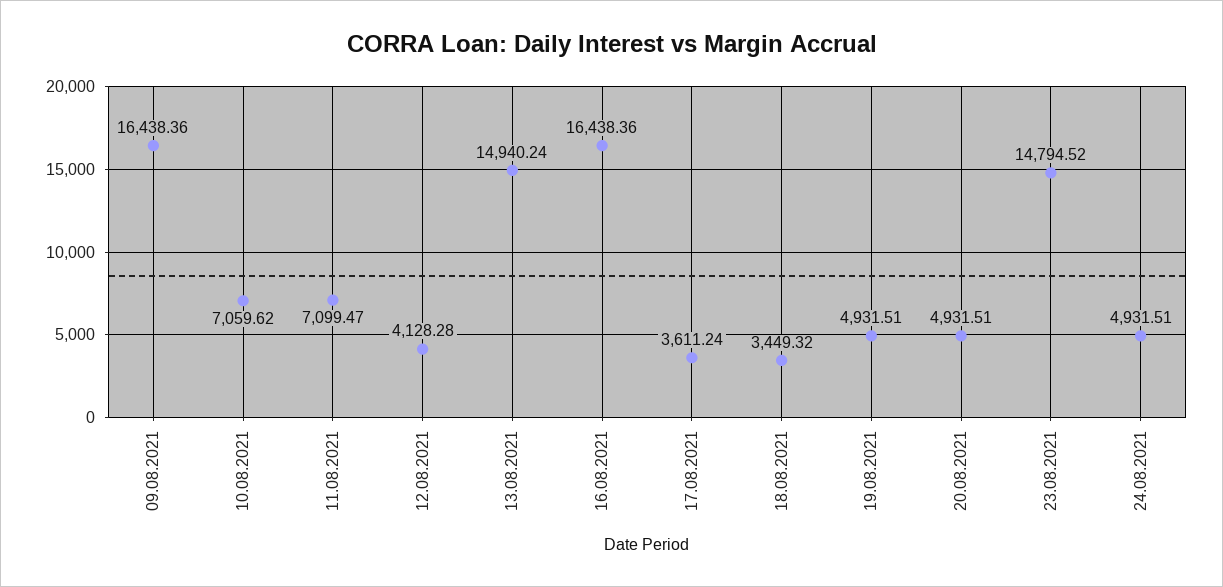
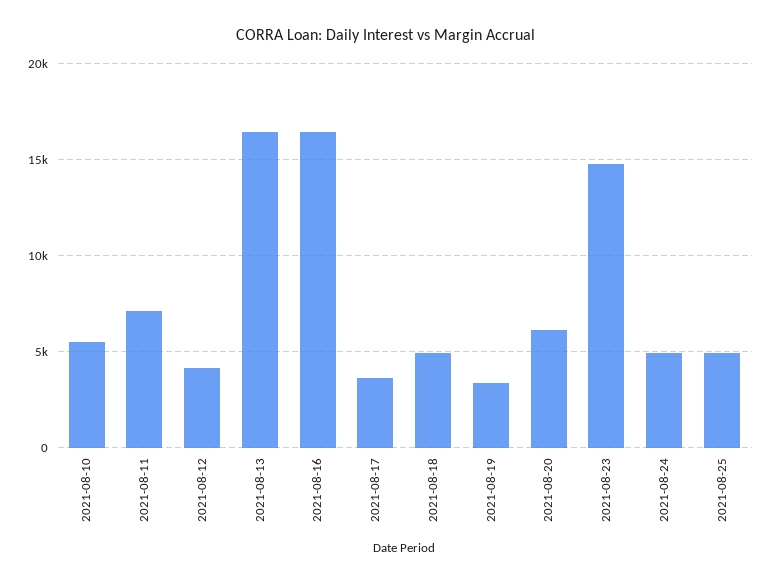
09.08.2021: 16438.36 -> none
10.08.2021: 7059.62 -> 5500
13.08.2021: 14940.24 -> 16500
18.08.2021: 3449.32 -> 5000
19.08.2021: 4931.51 -> 3500
20.08.2021: 4931.51 -> 6000
2021-08-25: none -> 5000

